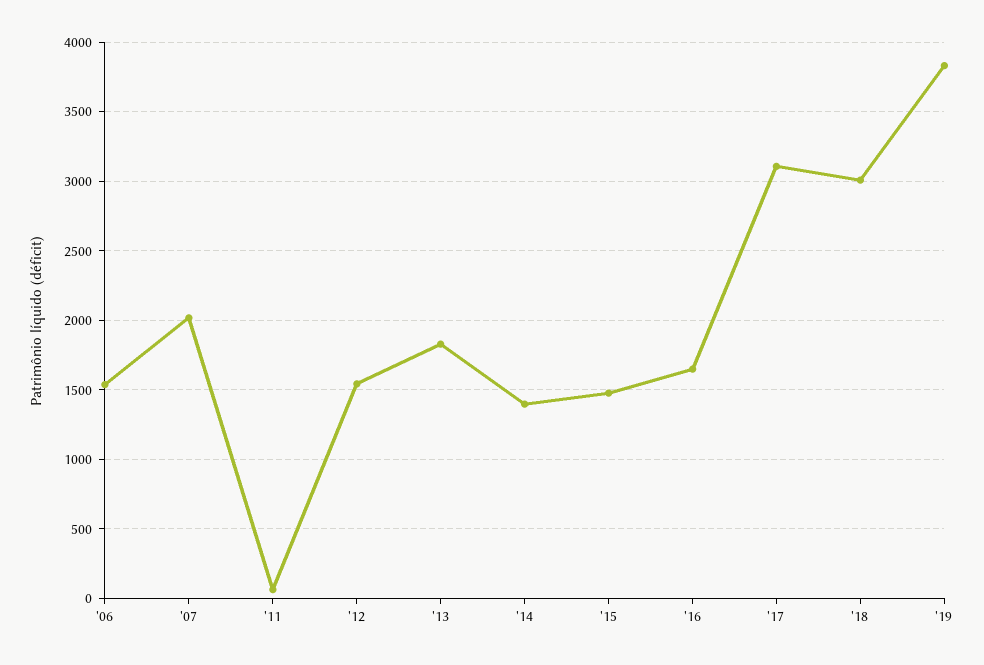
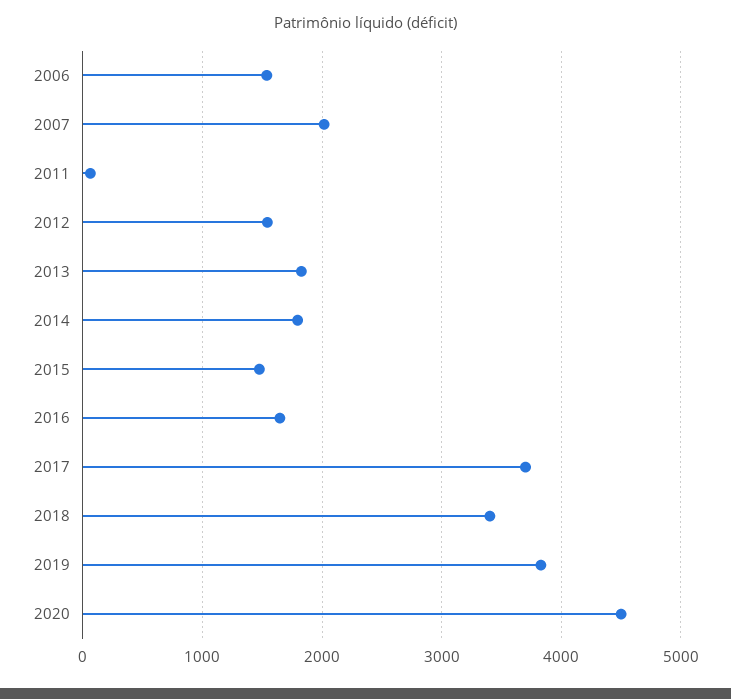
'14: 1400 -> 1800
'17: 3100 -> 3700
'18: 3000 -> 3400
2020: none -> 4500

